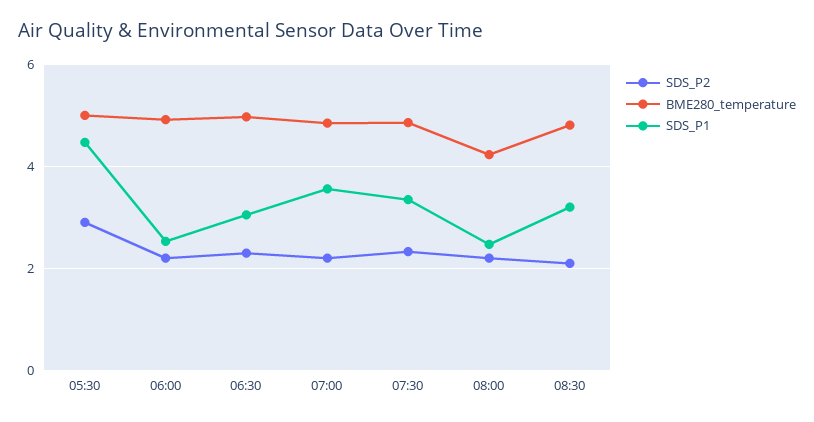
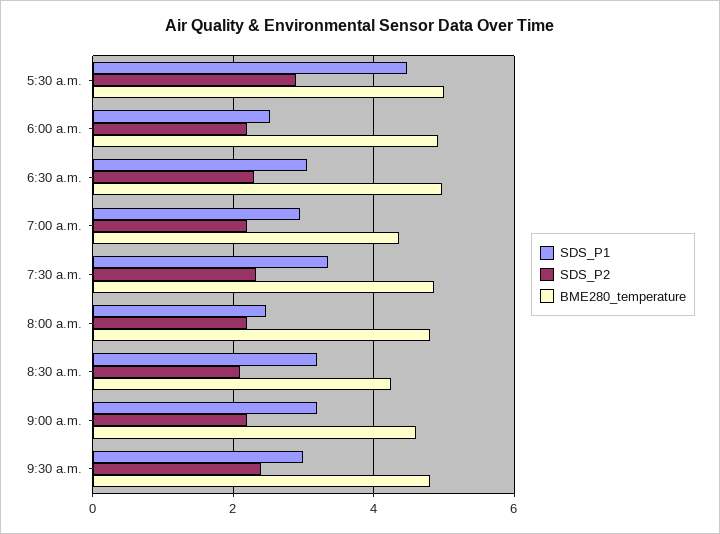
BME280_temperature, 07:00: 4.8 -> 4.4
SDS_P1, 07:00: 3.6 -> 3
BME280_temperature, 08:00: 4.2 -> 4.8
BME280_temperature, 08:30: 4.8 -> 4.2
SDS_P1, 9:00 a.m.: none -> 3.2
SDS_P2, 9:00 a.m.: none -> 2.2
BME280_temperature, 9:00 a.m.: none -> 4.6
SDS_P1, 9:30 a.m.: none -> 3
SDS_P2, 9:30 a.m.: none -> 2.4
BME280_temperature, 9:30 a.m.: none -> 4.8

